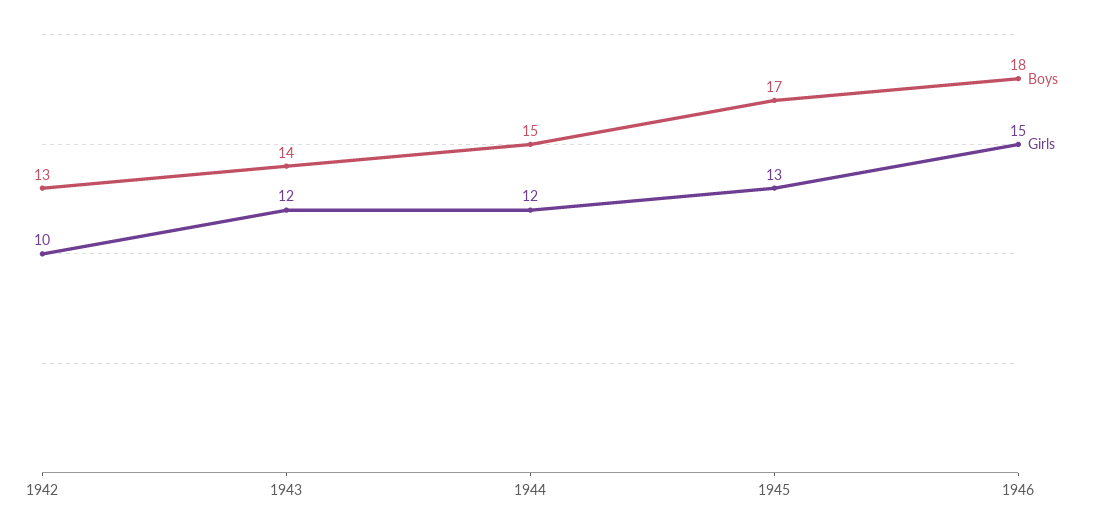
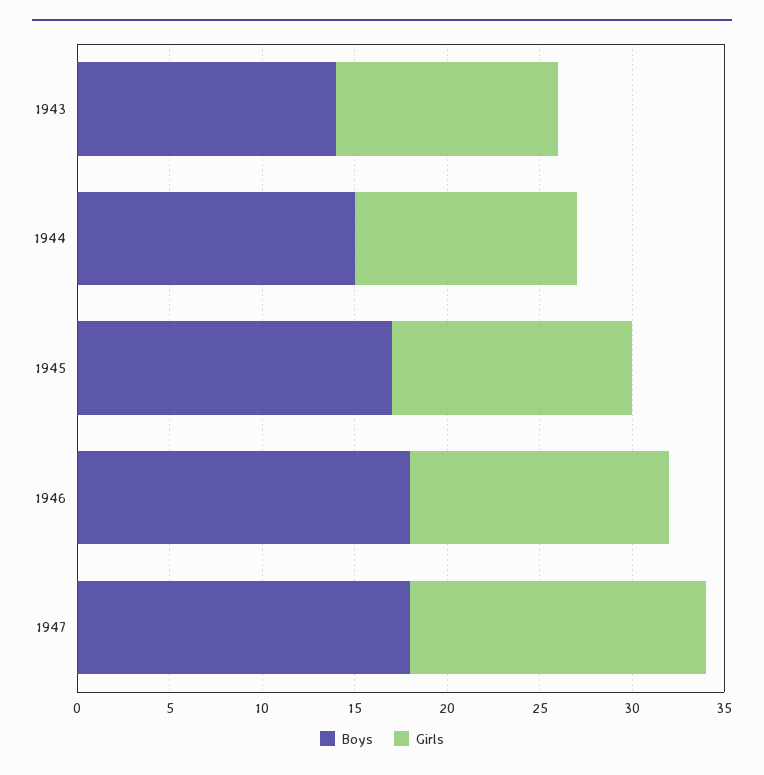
Boys, 1942: 13 -> none
Girls, 1942: 10 -> none
Girls, 1946: 15 -> 14
Boys, 1947: none -> 18
Girls, 1947: none -> 16

